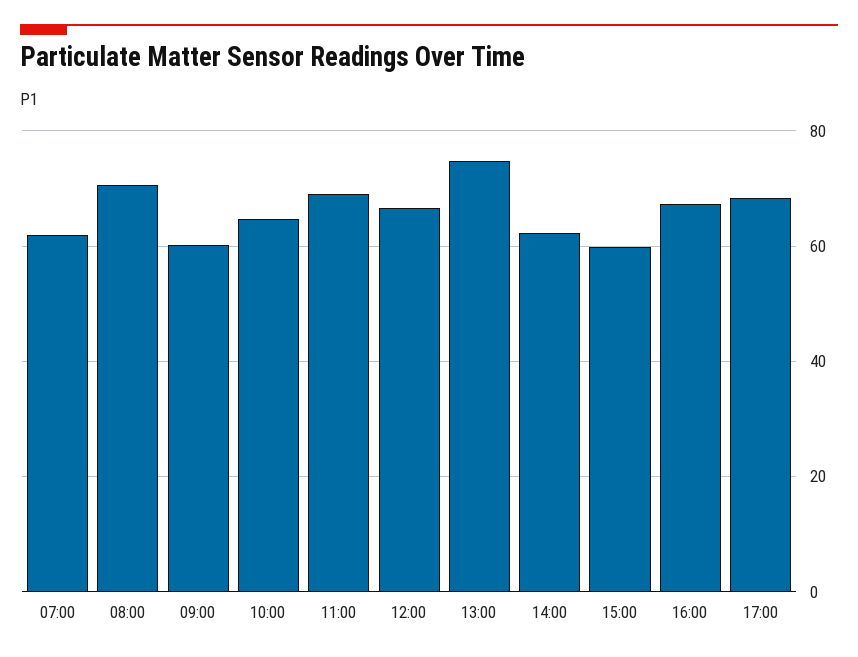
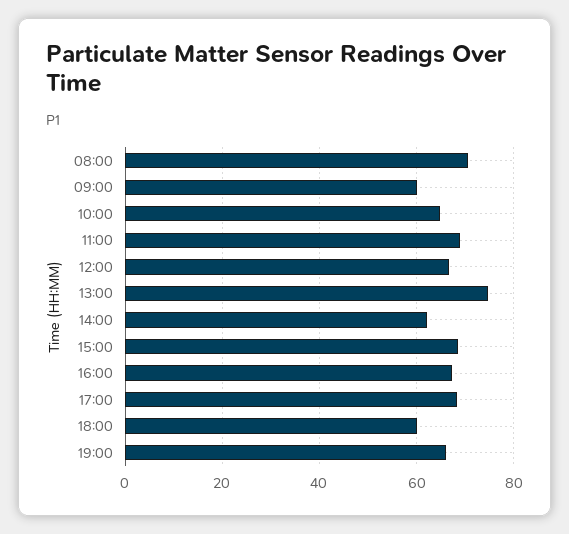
07:00: 62 -> none
15:00: 60 -> 68
18:00: none -> 60
19:00: none -> 66

